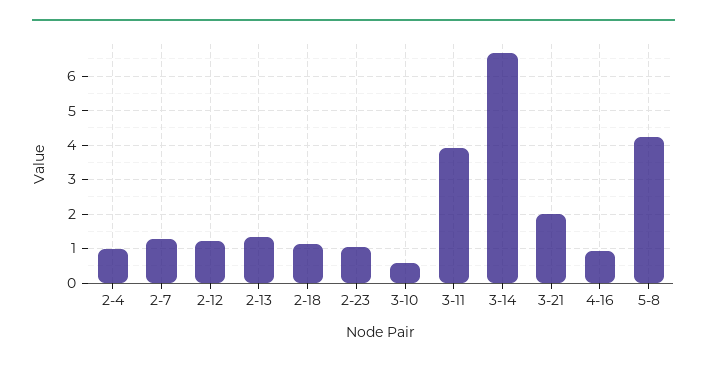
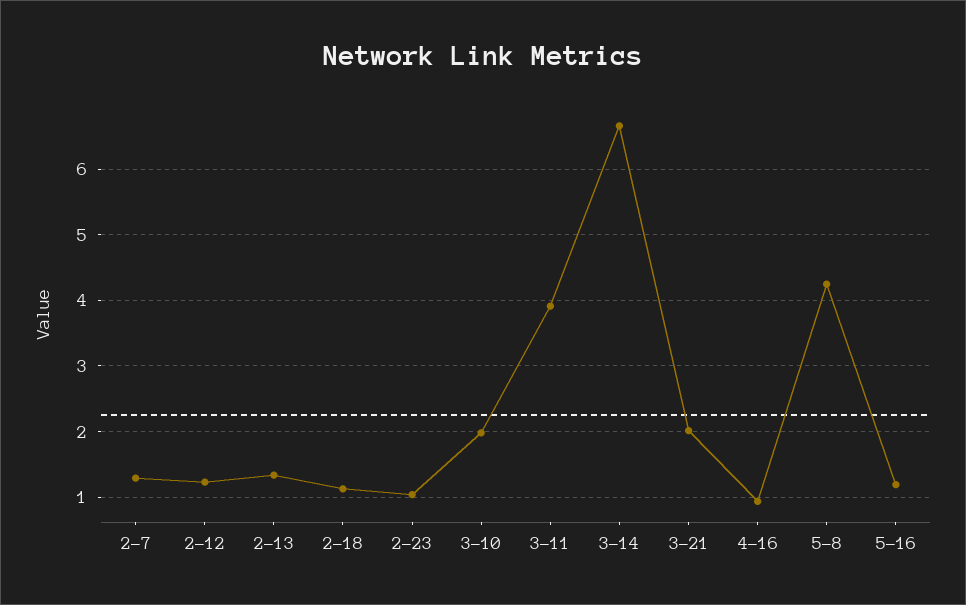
2-4: 1 -> none
3-10: 0.6 -> 2
5-16: none -> 1.2

